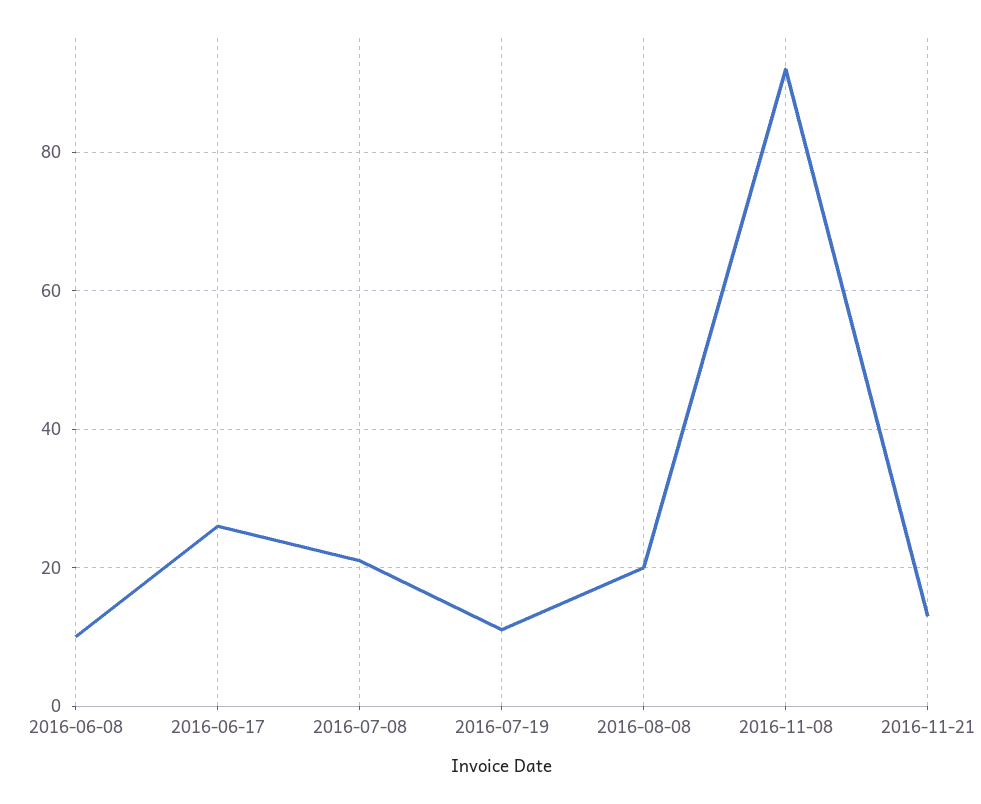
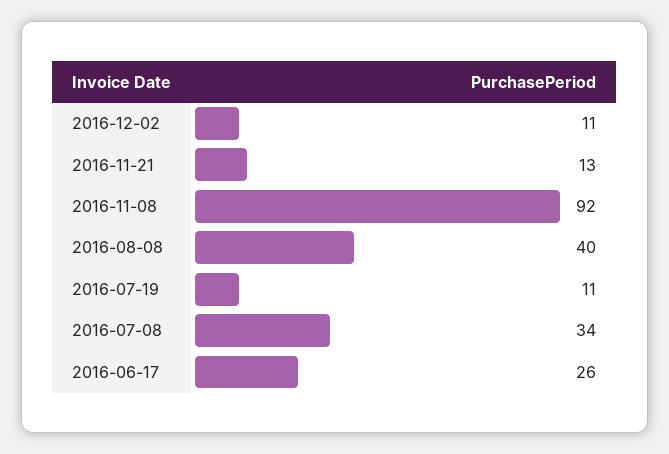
2016-06-08: 10 -> none
2016-07-08: 20 -> 34
2016-08-08: 20 -> 40
2016-12-02: none -> 11

